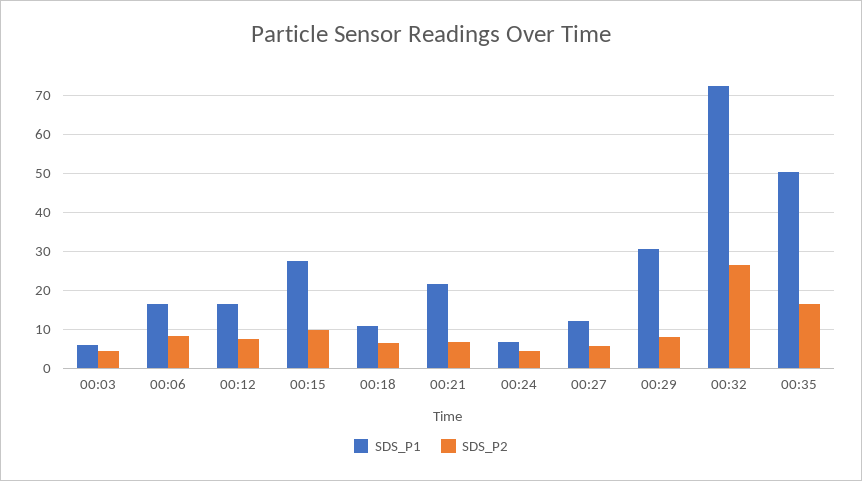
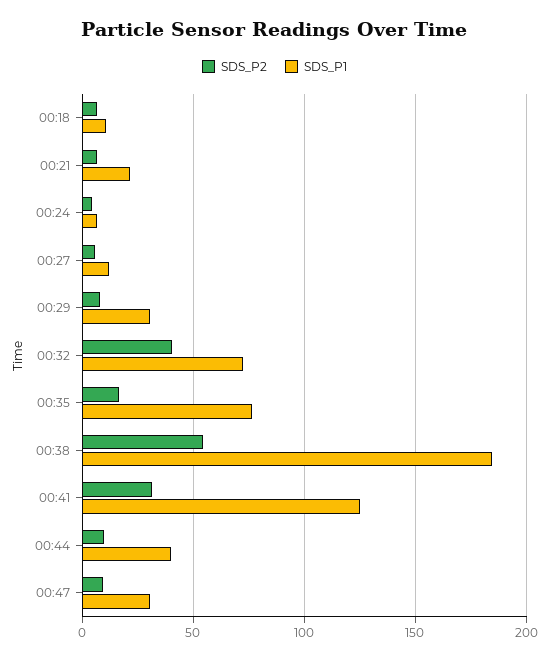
SDS_P1, 00:03: 6 -> none
SDS_P2, 00:03: 4 -> none
SDS_P1, 00:06: 16 -> none
SDS_P2, 00:06: 8 -> none
SDS_P1, 00:12: 16 -> none
SDS_P2, 00:12: 8 -> none
SDS_P1, 00:15: 28 -> none
SDS_P2, 00:15: 10 -> none
SDS_P2, 00:32: 26 -> 40
SDS_P1, 00:35: 50 -> 75
SDS_P2, 00:38: none -> 55
SDS_P1, 00:38: none -> 185
SDS_P2, 00:41: none -> 30
SDS_P1, 00:41: none -> 125
SDS_P2, 00:44: none -> 10
SDS_P1, 00:44: none -> 40
SDS_P2, 00:47: none -> 10
SDS_P1, 00:47: none -> 30

